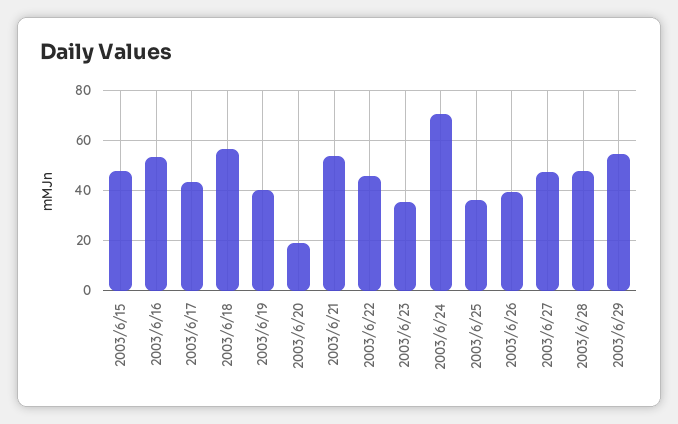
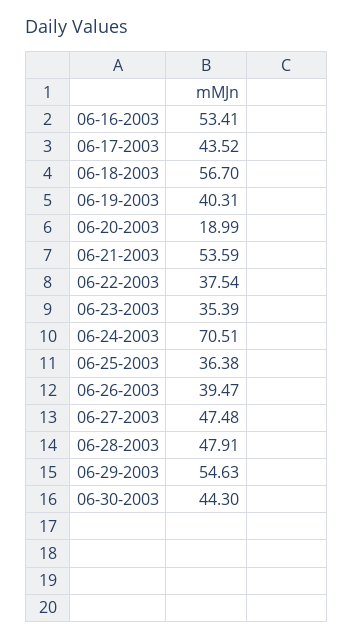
2003/6/15: 47.5 -> none
2003/6/22: 45 -> 37.54
06-30-2003: none -> 44.3

